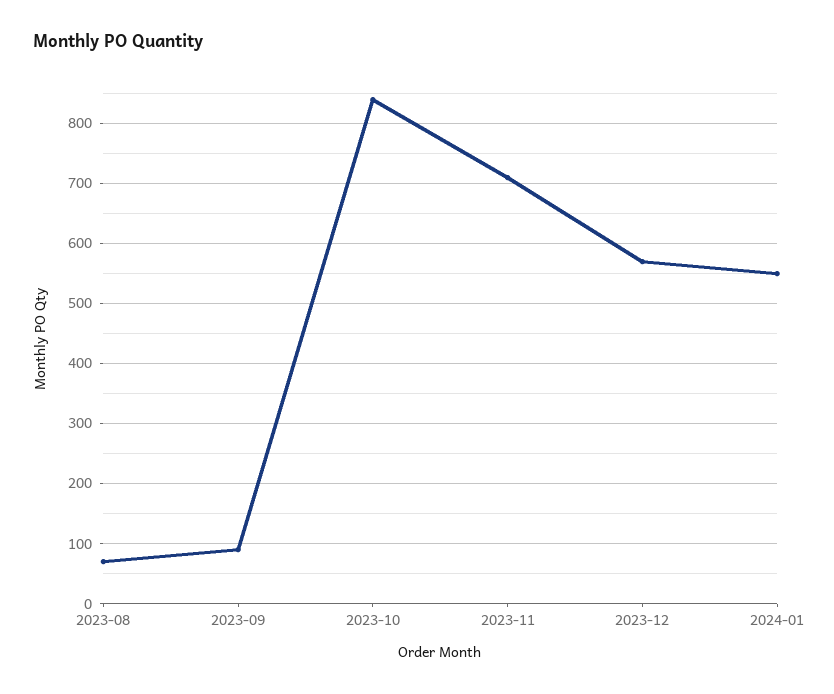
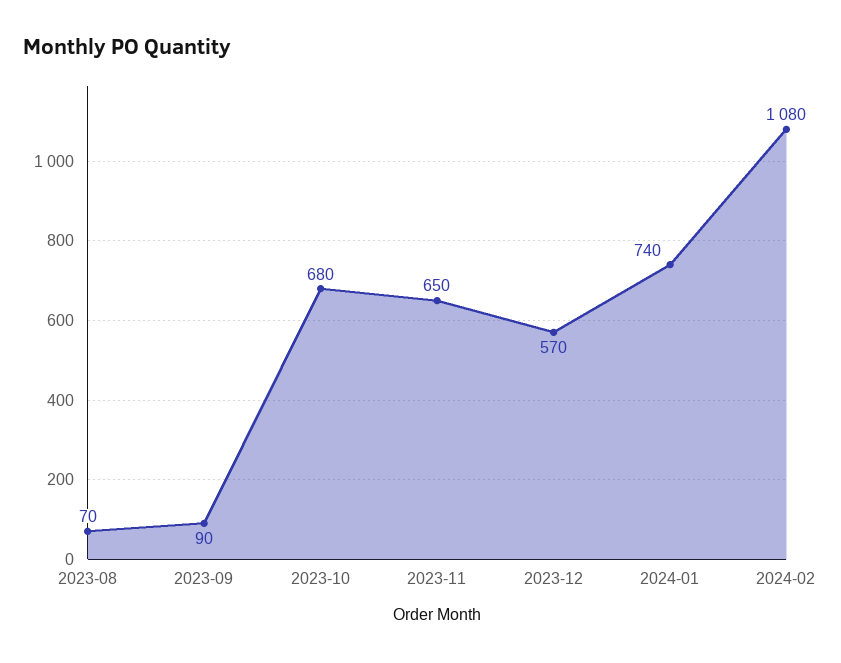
2023-10: 840 -> 680
2023-11: 710 -> 650
2024-01: 550 -> 740
2024-02: none -> 1080

